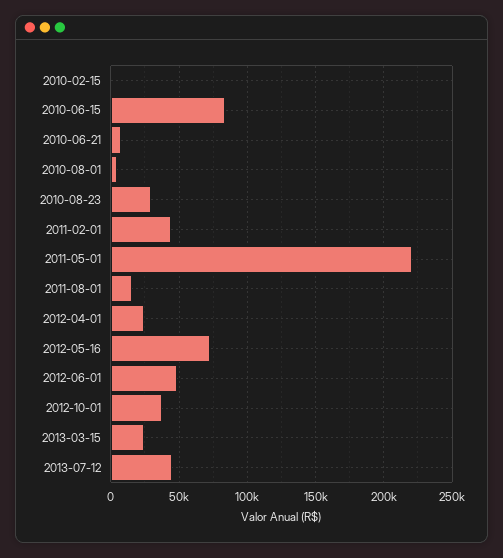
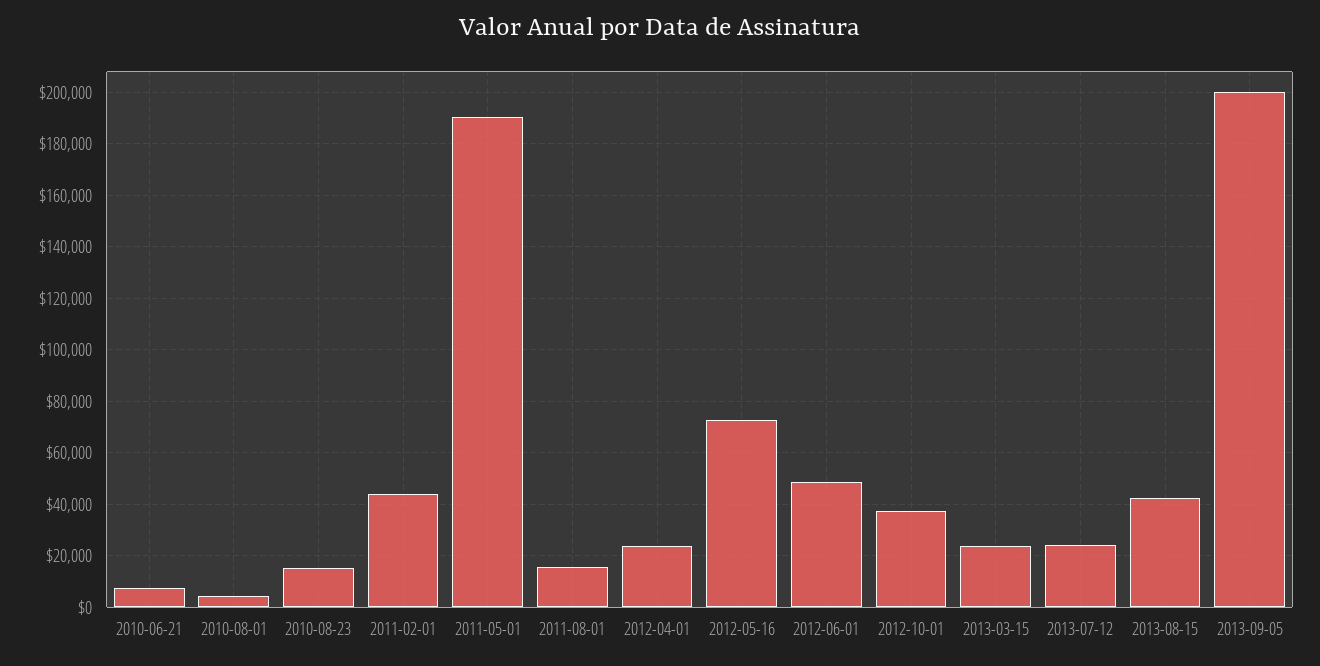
2010-02-15: 0 -> none
2010-06-15: 85000 -> none
2010-08-23: 30000 -> 15000
2011-05-01: 220000 -> 190000
2013-07-12: 45000 -> 25000
2013-08-15: none -> 42500
2013-09-05: none -> 200000

